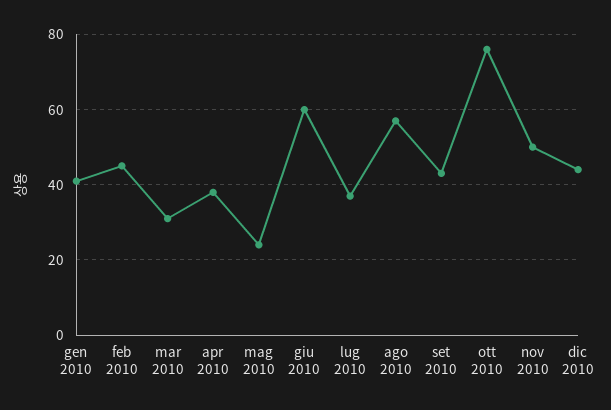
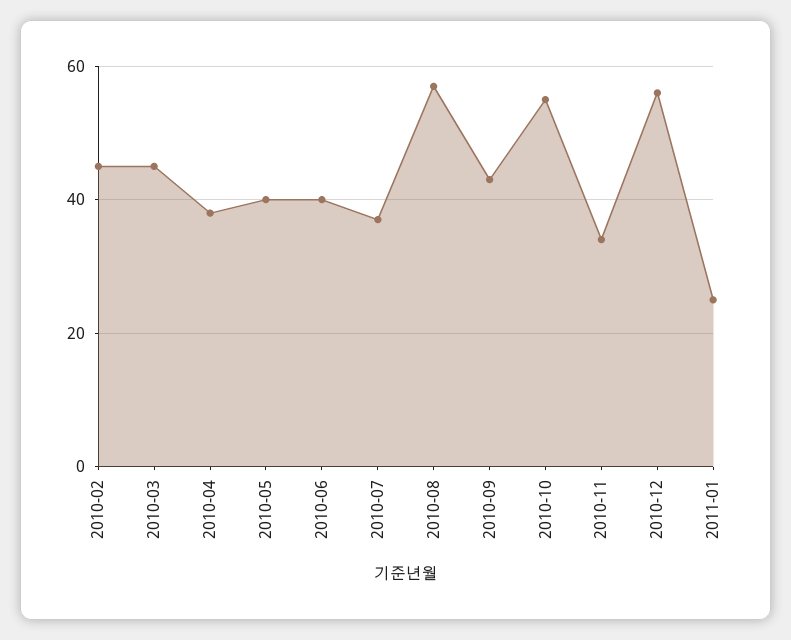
gen 2010: 40 -> none
mar 2010: 30 -> 45
mag 2010: 25 -> 40
giu 2010: 60 -> 40
ott 2010: 75 -> 55
nov 2010: 50 -> 35
dic 2010: 45 -> 55
2011-01: none -> 25

